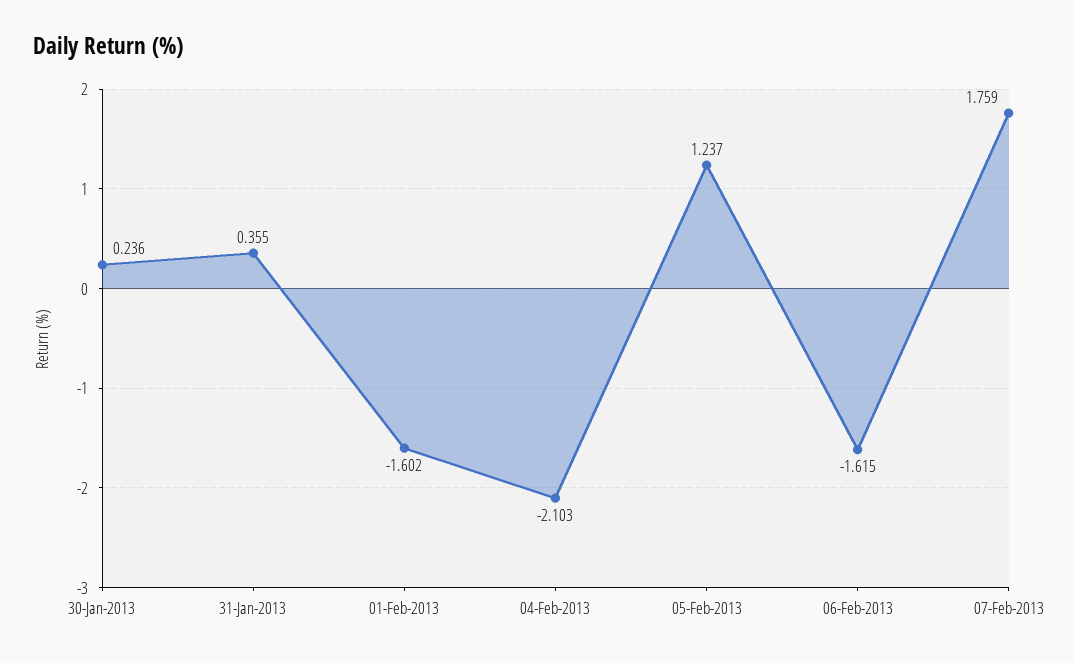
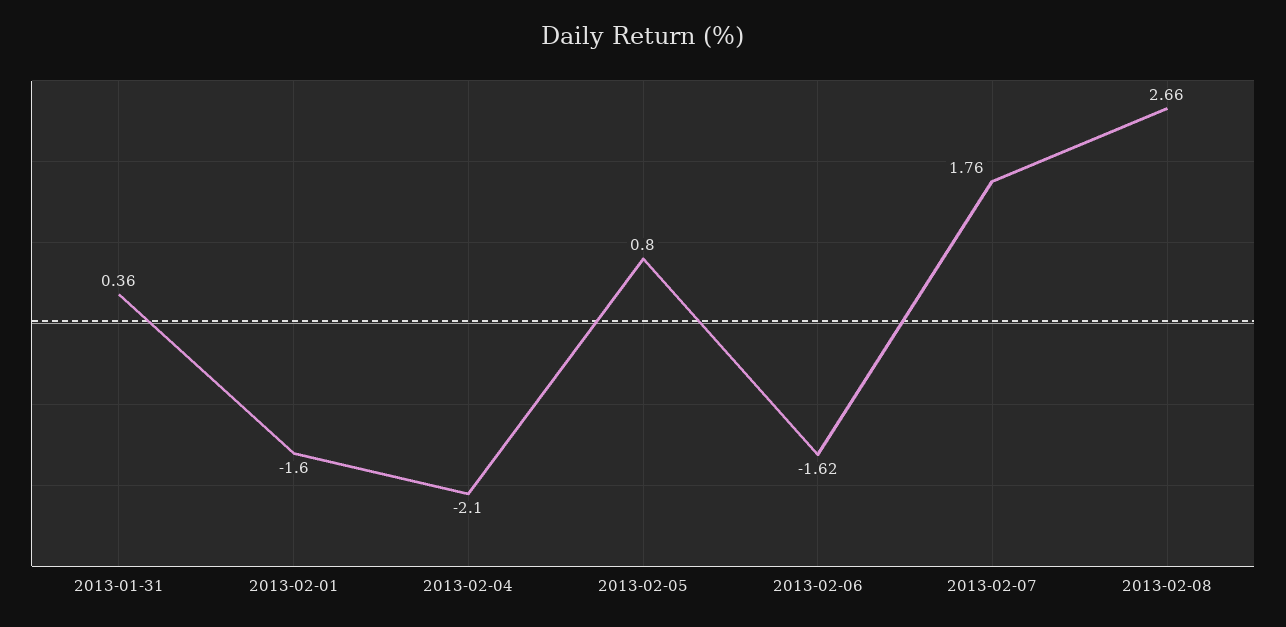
30-Jan-2013: 0.236 -> none
05-Feb-2013: 1.237 -> 0.8
2013-02-08: none -> 2.66

